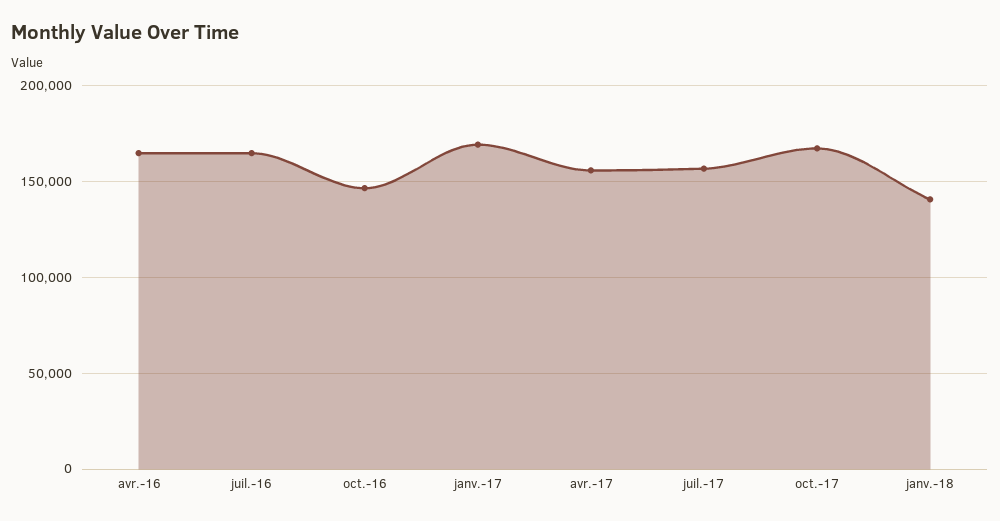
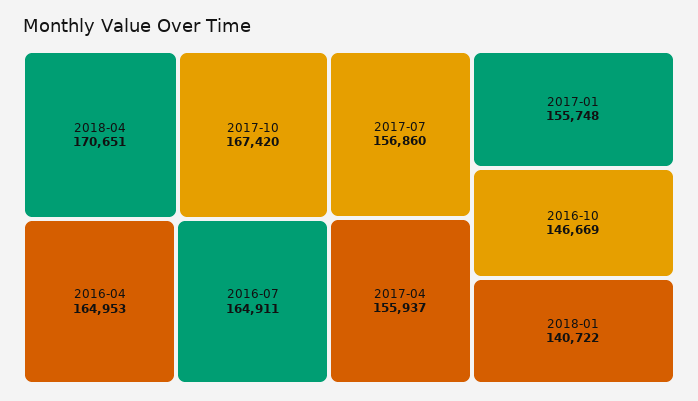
janv.-17: 170000 -> 155748
2018-04: none -> 170651

